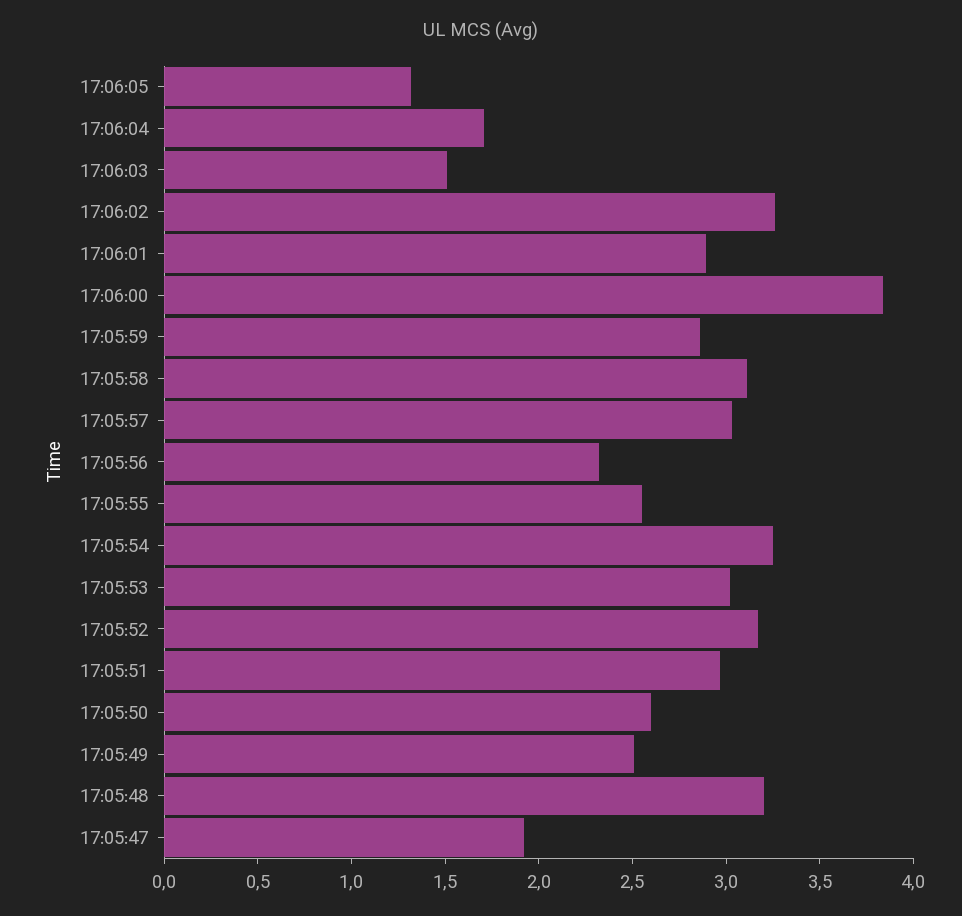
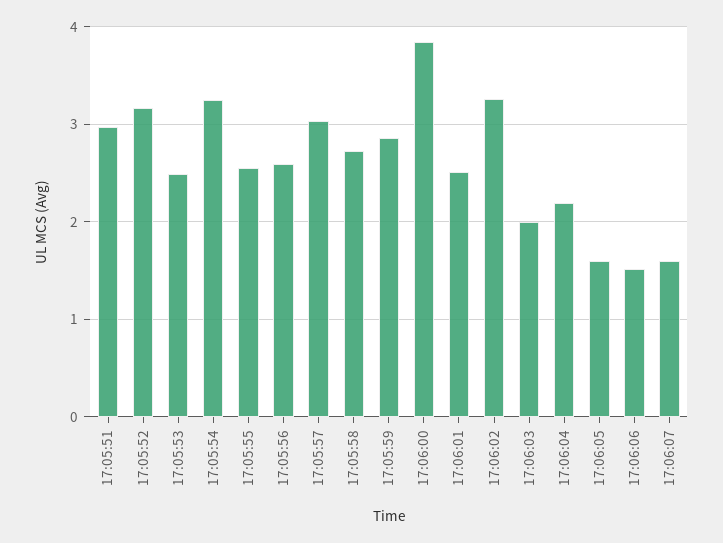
17:06:05: 1.3 -> 1.6
17:06:04: 1.7 -> 2.2
17:06:03: 1.5 -> 2
17:06:01: 2.9 -> 2.5
17:05:58: 3.1 -> 2.7
17:05:56: 2.3 -> 2.6
17:05:53: 3 -> 2.5
17:05:50: 2.6 -> none
17:05:49: 2.5 -> none
17:05:48: 3.2 -> none
17:05:47: 1.9 -> none
17:06:06: none -> 1.5
17:06:07: none -> 1.6

